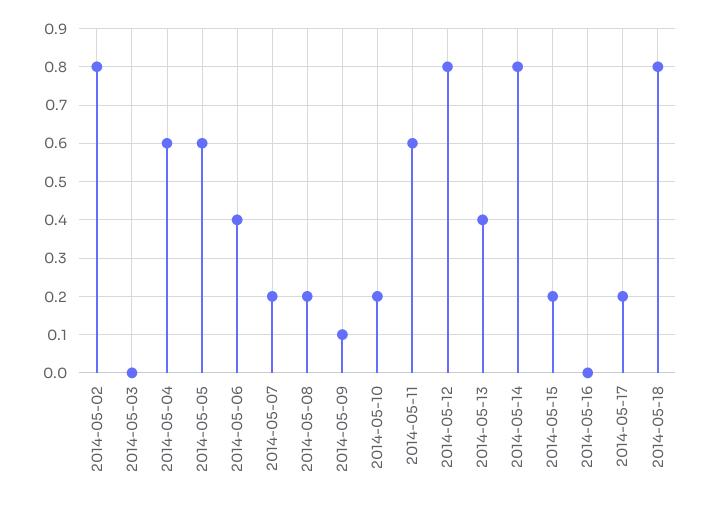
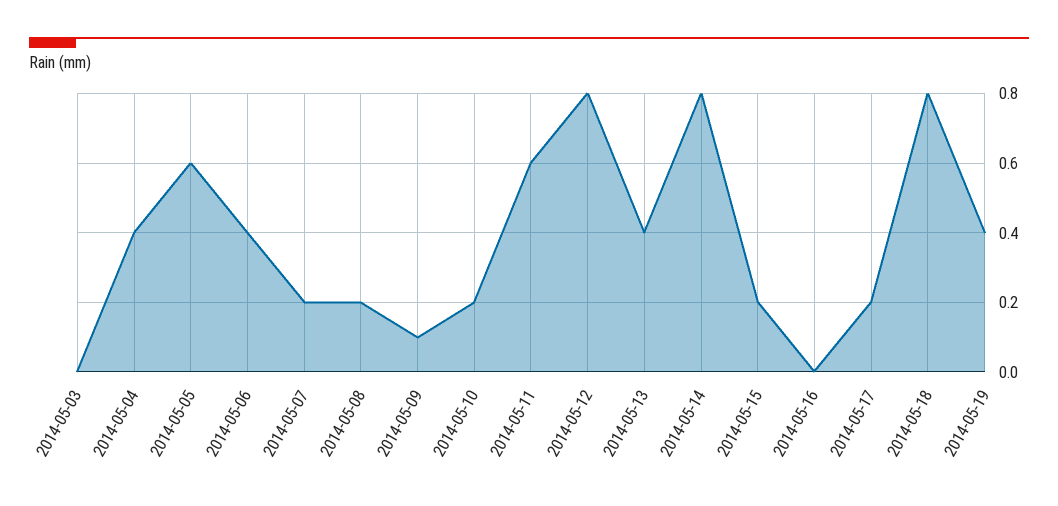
2014-05-02: 0.8 -> none
2014-05-04: 0.6 -> 0.4
2014-05-19: none -> 0.4

